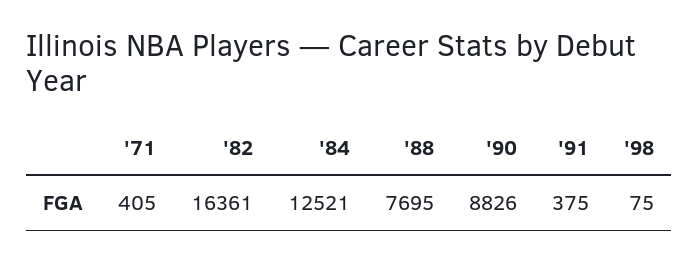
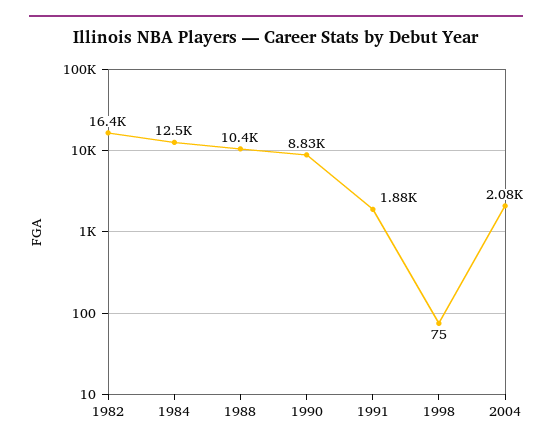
'71: 405 -> none
'88: 7695 -> 10400
'91: 375 -> 1880
2004: none -> 2080

